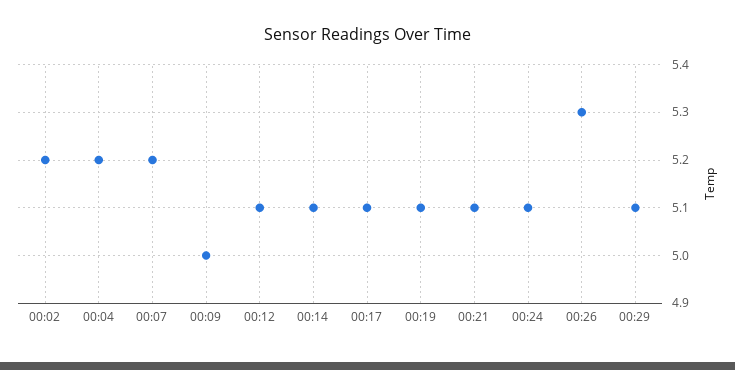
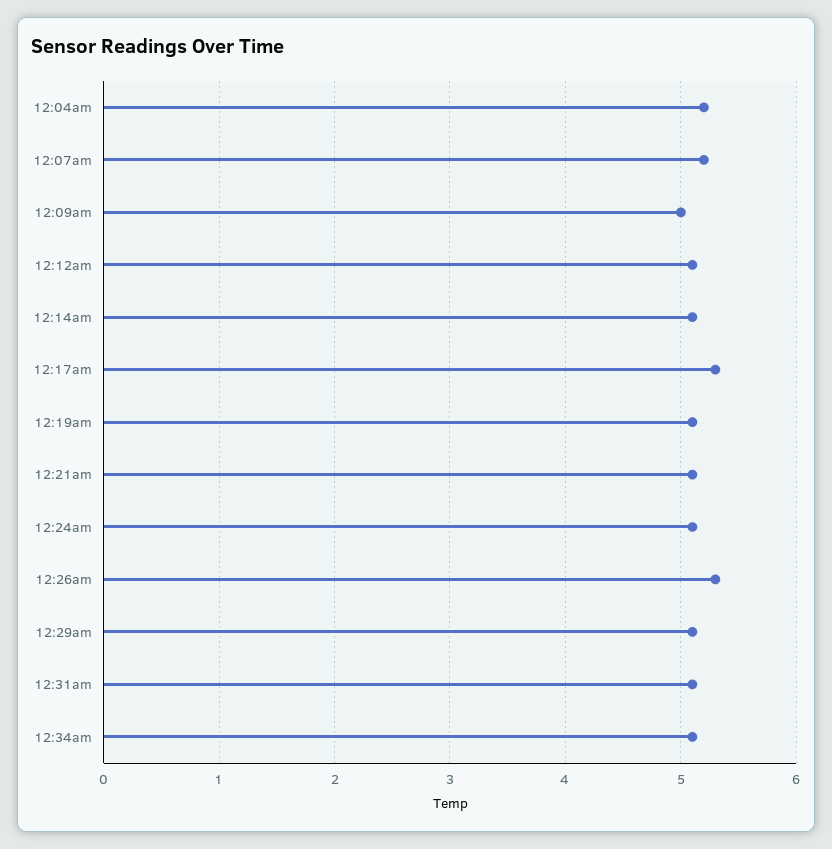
00:02: 5.2 -> none
00:17: 5.1 -> 5.3
12:31am: none -> 5.1
12:34am: none -> 5.1

